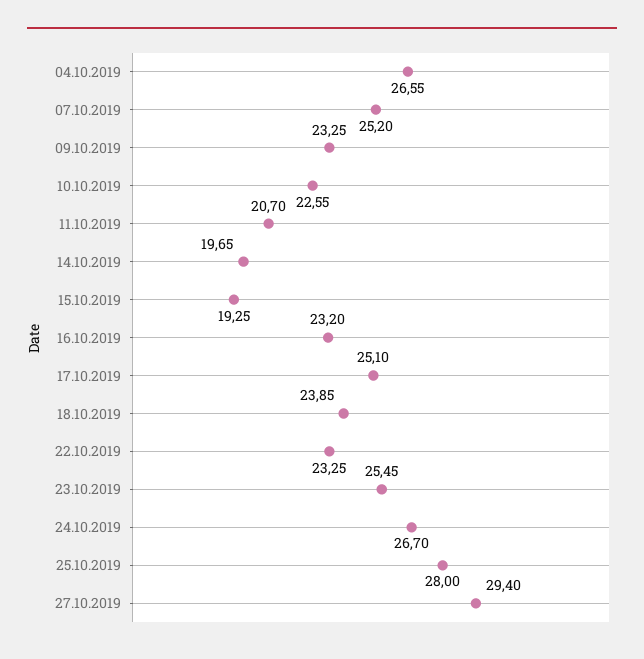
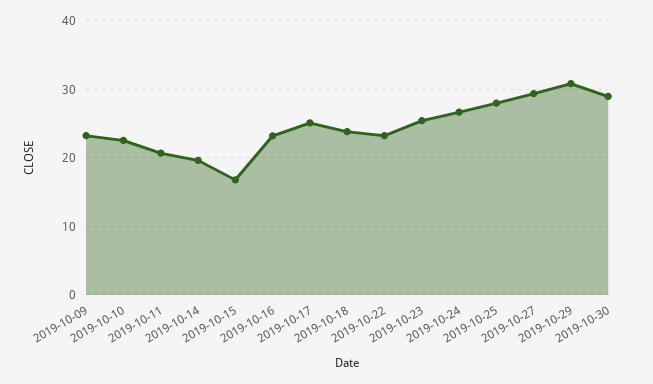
04.10.2019: 26.55 -> none
07.10.2019: 25.2 -> none
15.10.2019: 19.25 -> 17
2019-10-29: none -> 31
2019-10-30: none -> 29

